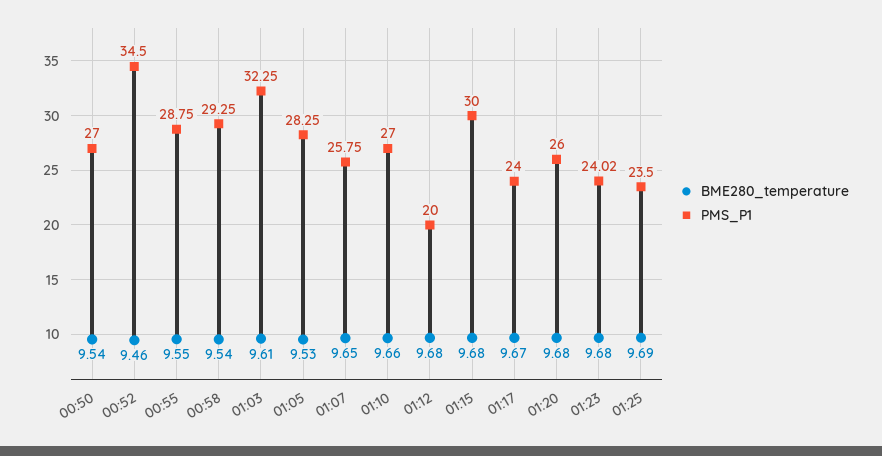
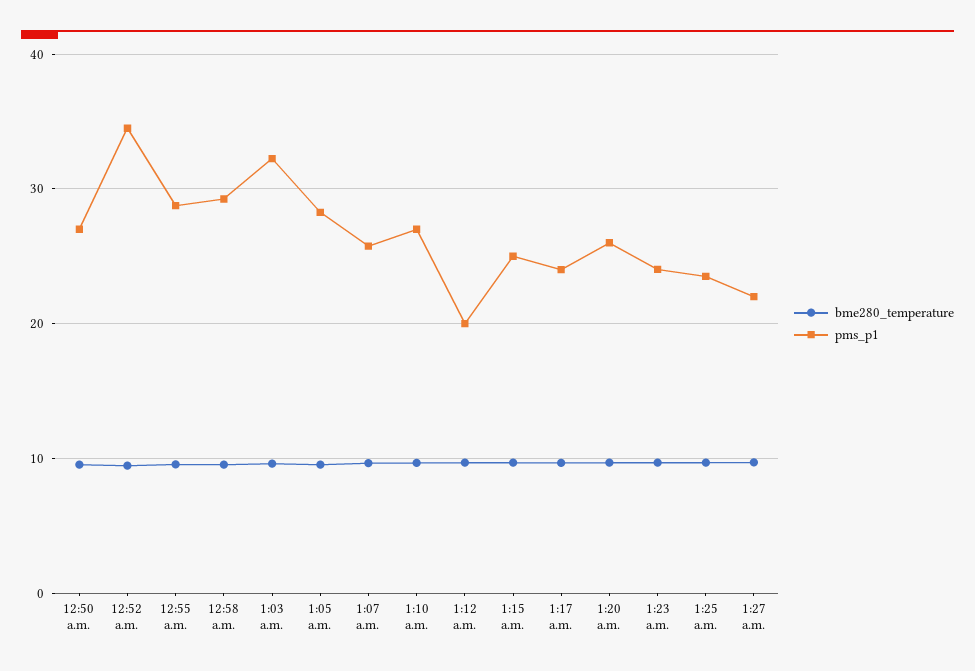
PMS_P1, 01:15: 30 -> 25
BME280_temperature, 1:27 a.m.: none -> 10
PMS_P1, 1:27 a.m.: none -> 22

